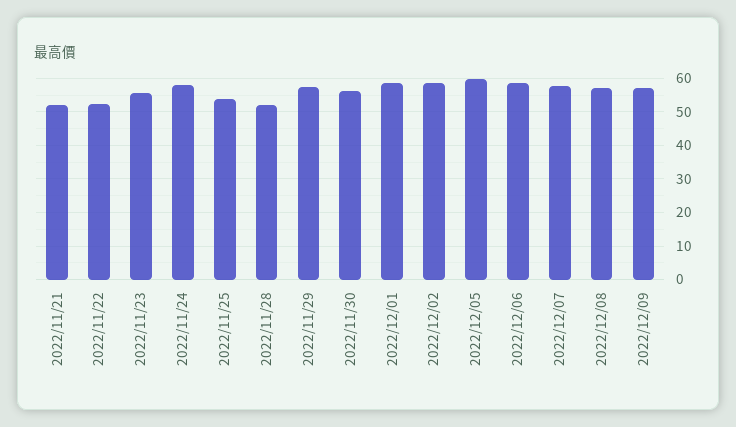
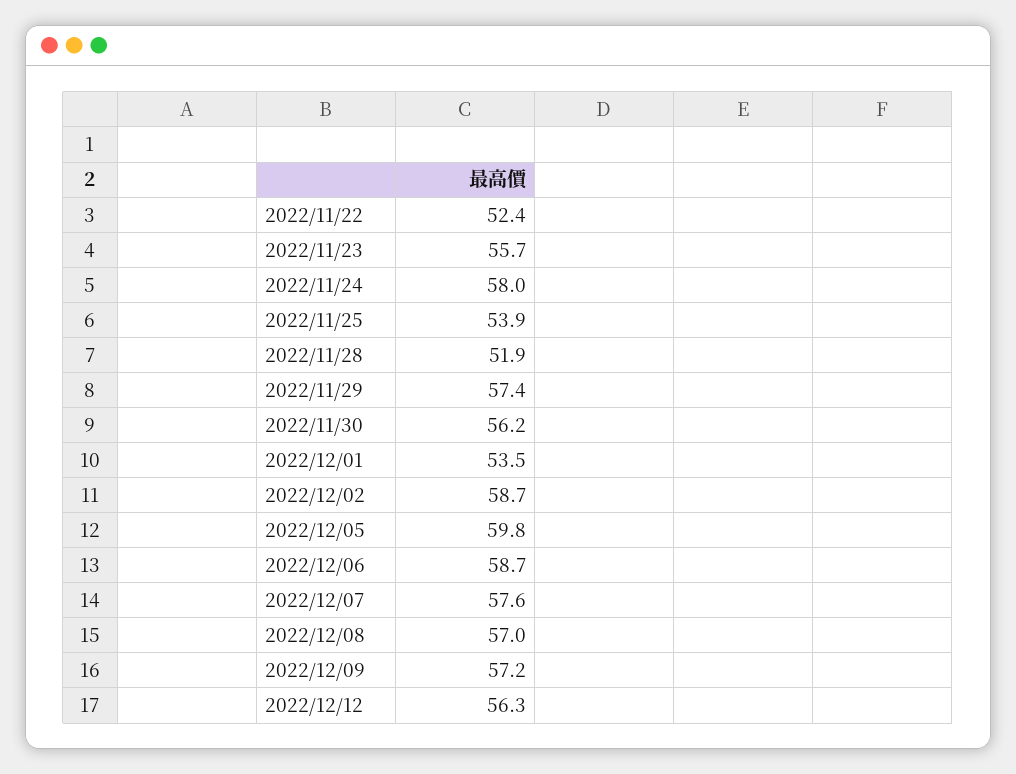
2022/11/21: 52 -> none
2022/12/01: 58 -> 53.5
2022/12/12: none -> 56.3

